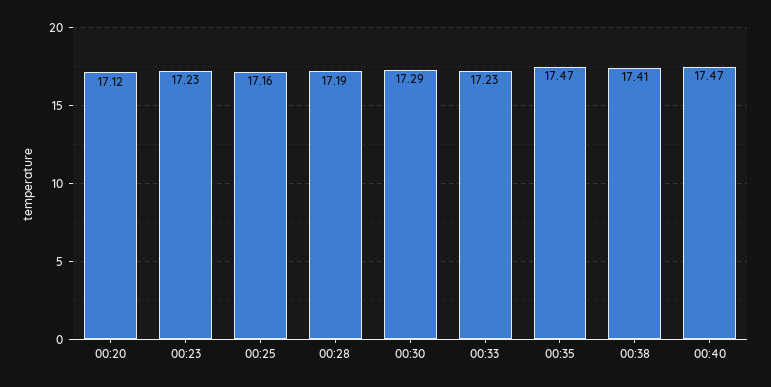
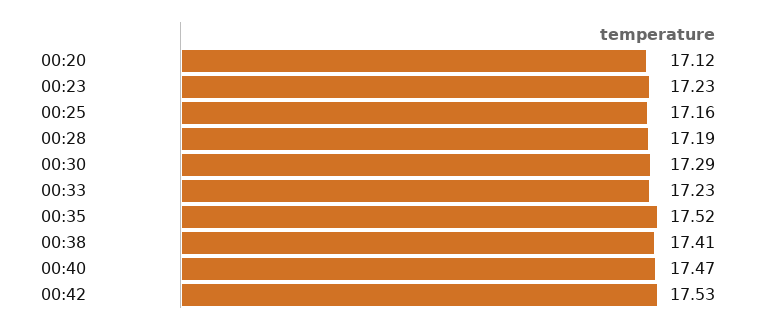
00:35: 17.47 -> 17.52
00:42: none -> 17.53

